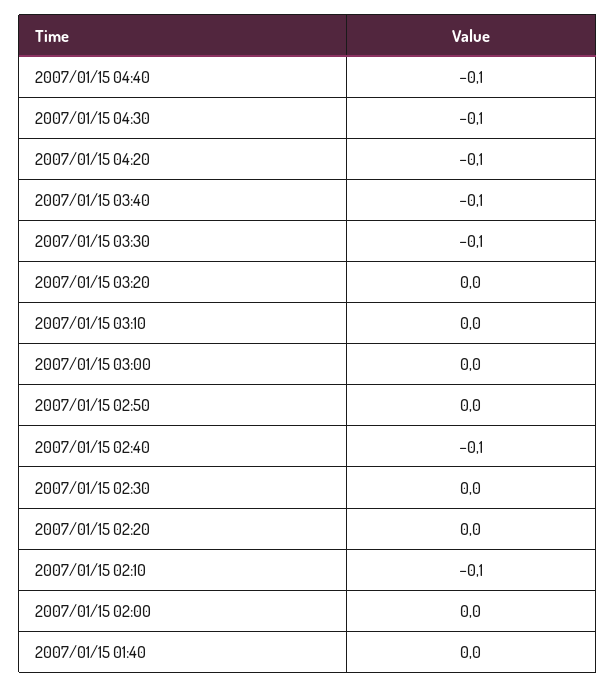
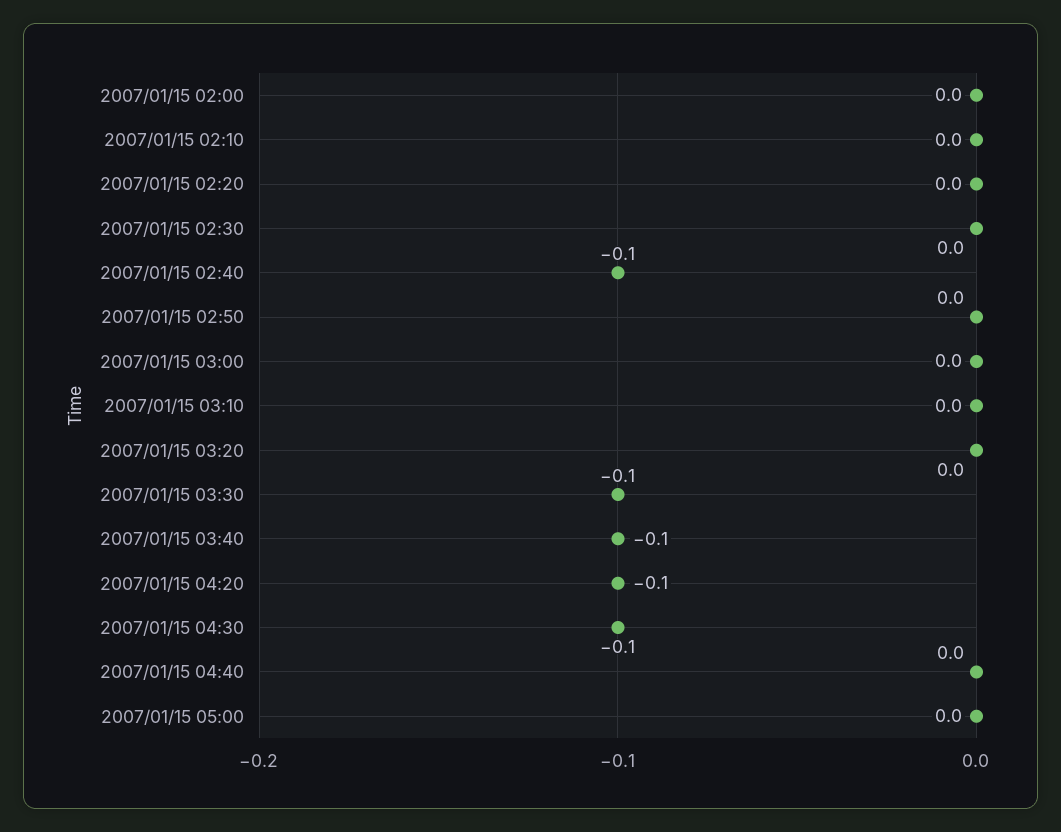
2007/01/15 04:40: -0.1 -> 0
2007/01/15 02:10: -0.1 -> 0
2007/01/15 01:40: 0 -> none
2007/01/15 05:00: none -> 0

